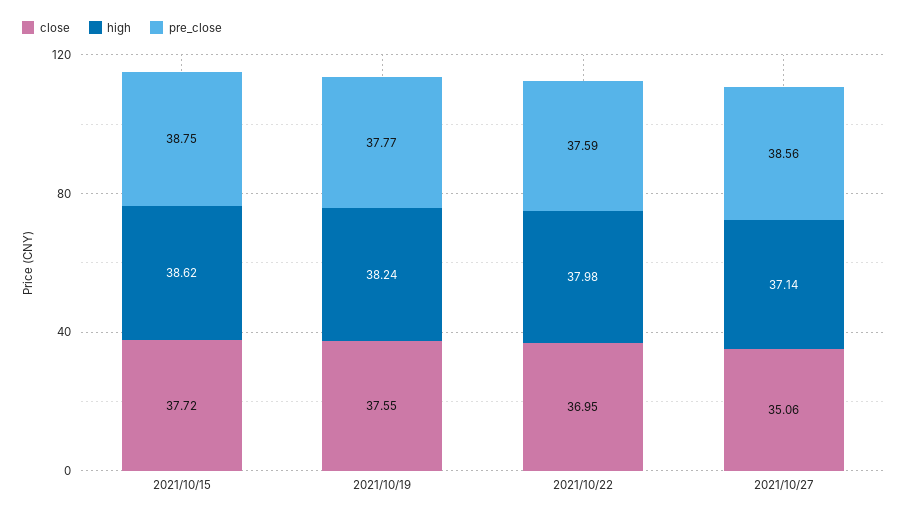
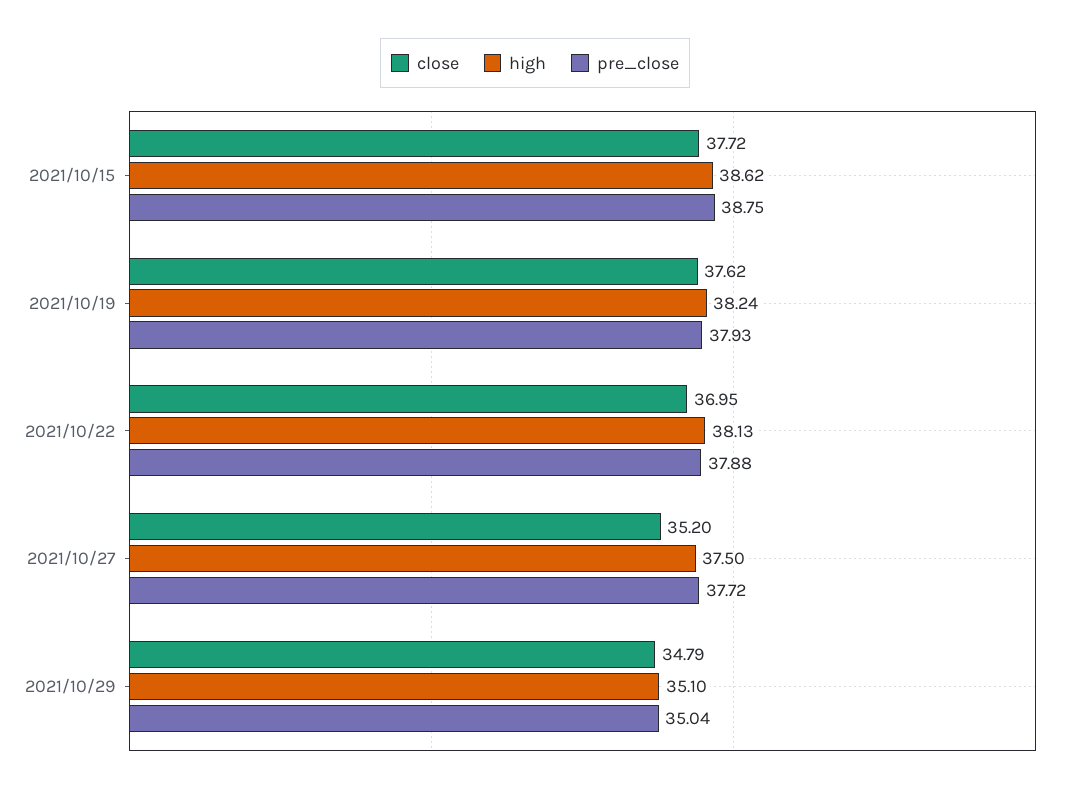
close, 2021/10/19: 37.55 -> 37.62
pre_close, 2021/10/19: 37.77 -> 37.93
high, 2021/10/22: 37.98 -> 38.13
pre_close, 2021/10/22: 37.59 -> 37.88
close, 2021/10/27: 35.06 -> 35.2
high, 2021/10/27: 37.14 -> 37.5
pre_close, 2021/10/27: 38.56 -> 37.72
close, 2021/10/29: none -> 34.79
high, 2021/10/29: none -> 35.1
pre_close, 2021/10/29: none -> 35.04

